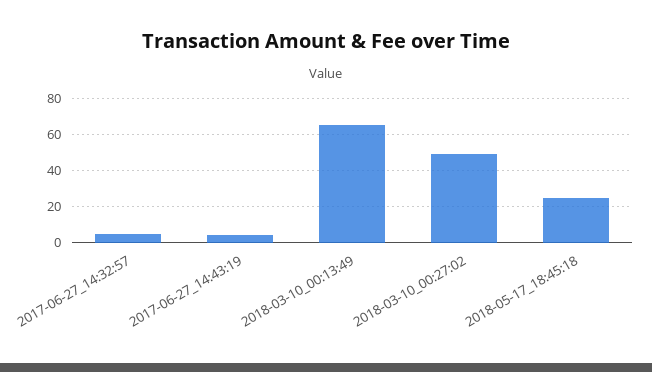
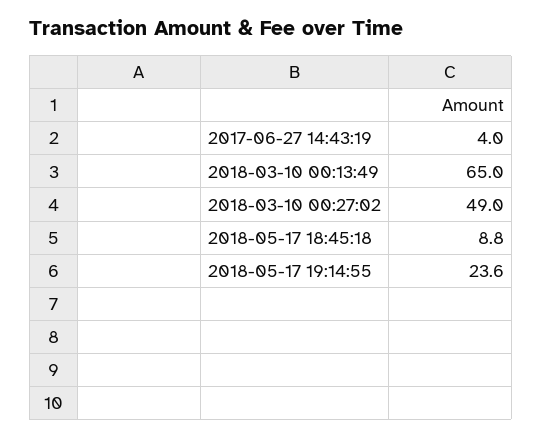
2017-06-27_14:32:57: 5 -> none
2018-05-17_18:45:18: 25 -> 8.8
2018-05-17 19:14:55: none -> 23.6

